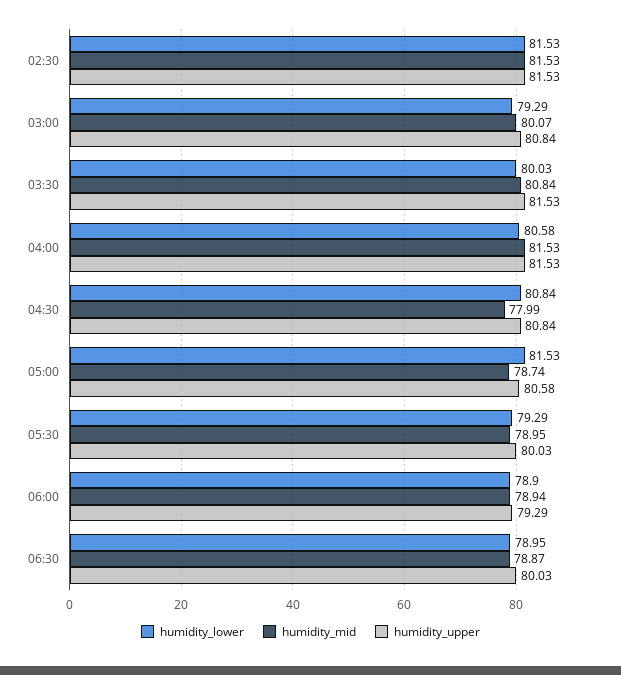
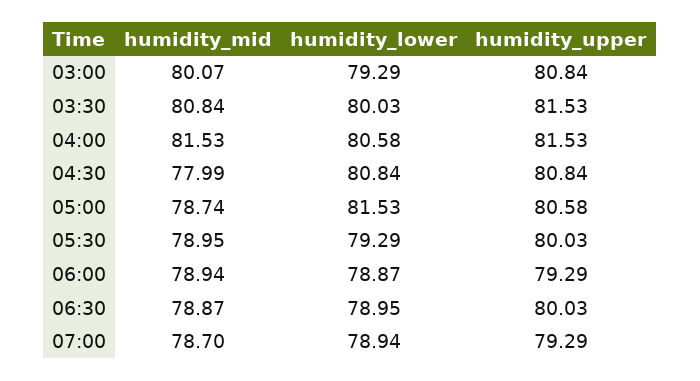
humidity_lower, 02:30: 81.53 -> none
humidity_mid, 02:30: 81.53 -> none
humidity_upper, 02:30: 81.53 -> none
humidity_lower, 06:00: 78.9 -> 78.87
humidity_mid, 07:00: none -> 78.7
humidity_lower, 07:00: none -> 78.94
humidity_upper, 07:00: none -> 79.29

